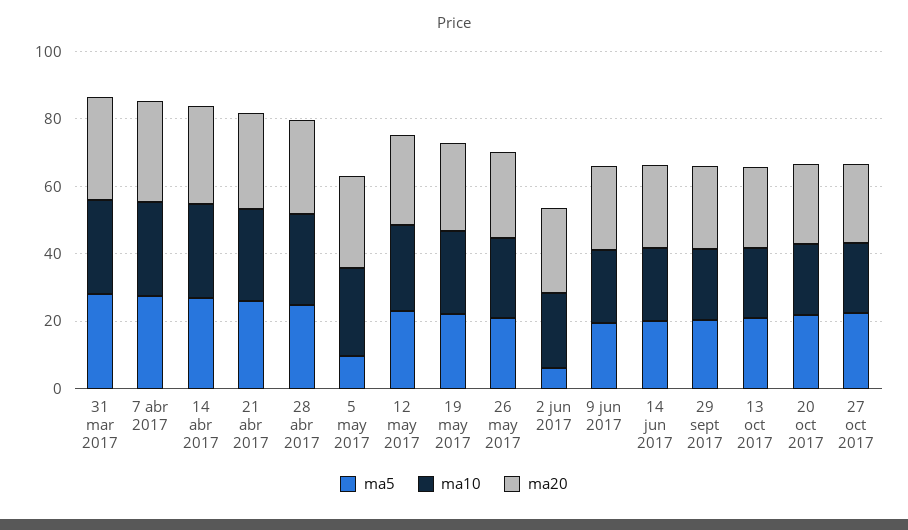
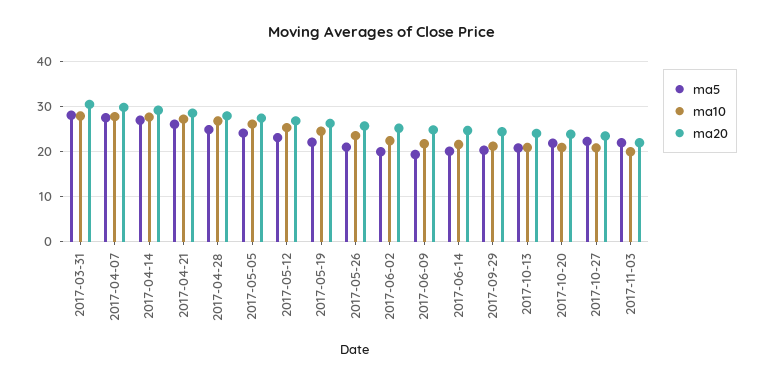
ma5, 5 may 2017: 10 -> 24
ma5, 2 jun 2017: 5 -> 20
ma5, 2017-11-03: none -> 22
ma10, 2017-11-03: none -> 20
ma20, 2017-11-03: none -> 22

